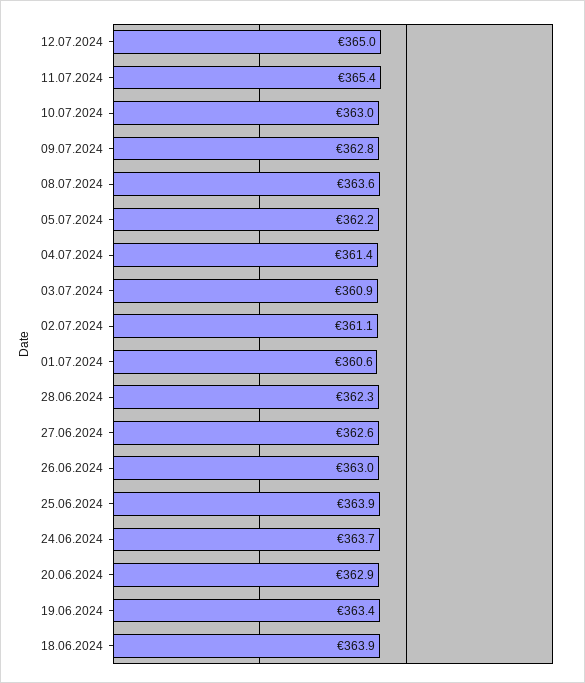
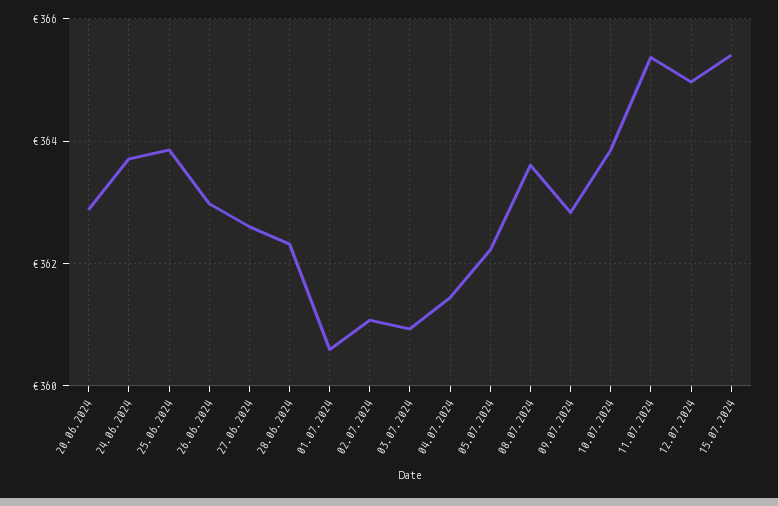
10.07.2024: 363 -> 363.8
19.06.2024: 363.4 -> none
18.06.2024: 363.9 -> none
15.07.2024: none -> 365.4

